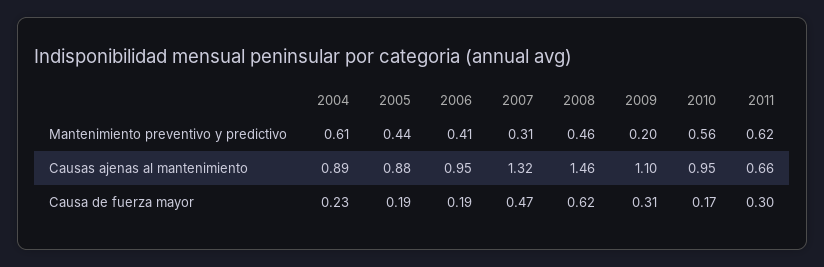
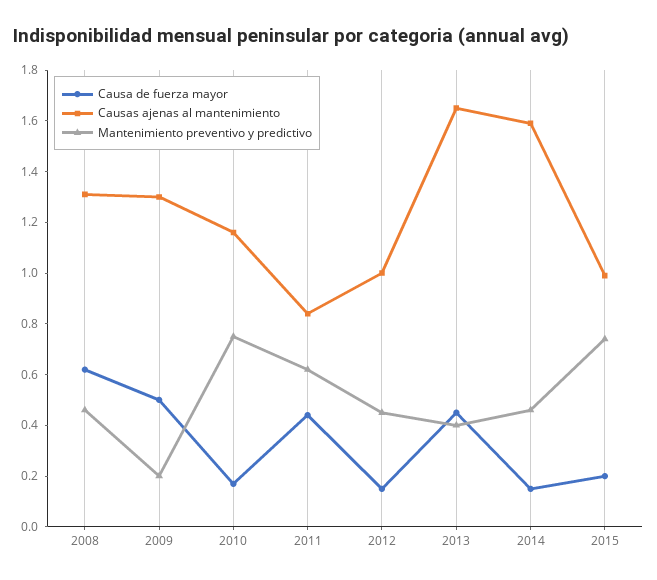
Mantenimiento preventivo y predictivo, 2004: 0.61 -> none
Mantenimiento preventivo y predictivo, 2005: 0.44 -> none
Mantenimiento preventivo y predictivo, 2006: 0.41 -> none
Mantenimiento preventivo y predictivo, 2007: 0.31 -> none
Mantenimiento preventivo y predictivo, 2010: 0.56 -> 0.75
Causas ajenas al mantenimiento, 2004: 0.89 -> none
Causas ajenas al mantenimiento, 2005: 0.88 -> none
Causas ajenas al mantenimiento, 2006: 0.95 -> none
Causas ajenas al mantenimiento, 2007: 1.32 -> none
Causas ajenas al mantenimiento, 2008: 1.46 -> 1.3
Causas ajenas al mantenimiento, 2009: 1.1 -> 1.3
Causas ajenas al mantenimiento, 2010: 0.95 -> 1.15
Causas ajenas al mantenimiento, 2011: 0.66 -> 0.85
Causa de fuerza mayor, 2004: 0.23 -> none
Causa de fuerza mayor, 2005: 0.19 -> none
Causa de fuerza mayor, 2006: 0.19 -> none
Causa de fuerza mayor, 2007: 0.47 -> none
Causa de fuerza mayor, 2009: 0.31 -> 0.5
Causa de fuerza mayor, 2011: 0.3 -> 0.45
Causa de fuerza mayor, 2012: none -> 0.15
Causas ajenas al mantenimiento, 2012: none -> 1
Mantenimiento preventivo y predictivo, 2012: none -> 0.45
Causa de fuerza mayor, 2013: none -> 0.45
Causas ajenas al mantenimiento, 2013: none -> 1.65
Mantenimiento preventivo y predictivo, 2013: none -> 0.4
Causa de fuerza mayor, 2014: none -> 0.15
Causas ajenas al mantenimiento, 2014: none -> 1.6
Mantenimiento preventivo y predictivo, 2014: none -> 0.45
Causa de fuerza mayor, 2015: none -> 0.2
Causas ajenas al mantenimiento, 2015: none -> 1
Mantenimiento preventivo y predictivo, 2015: none -> 0.75

